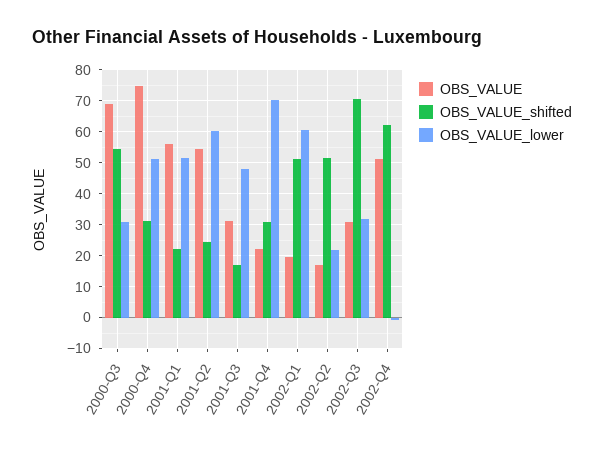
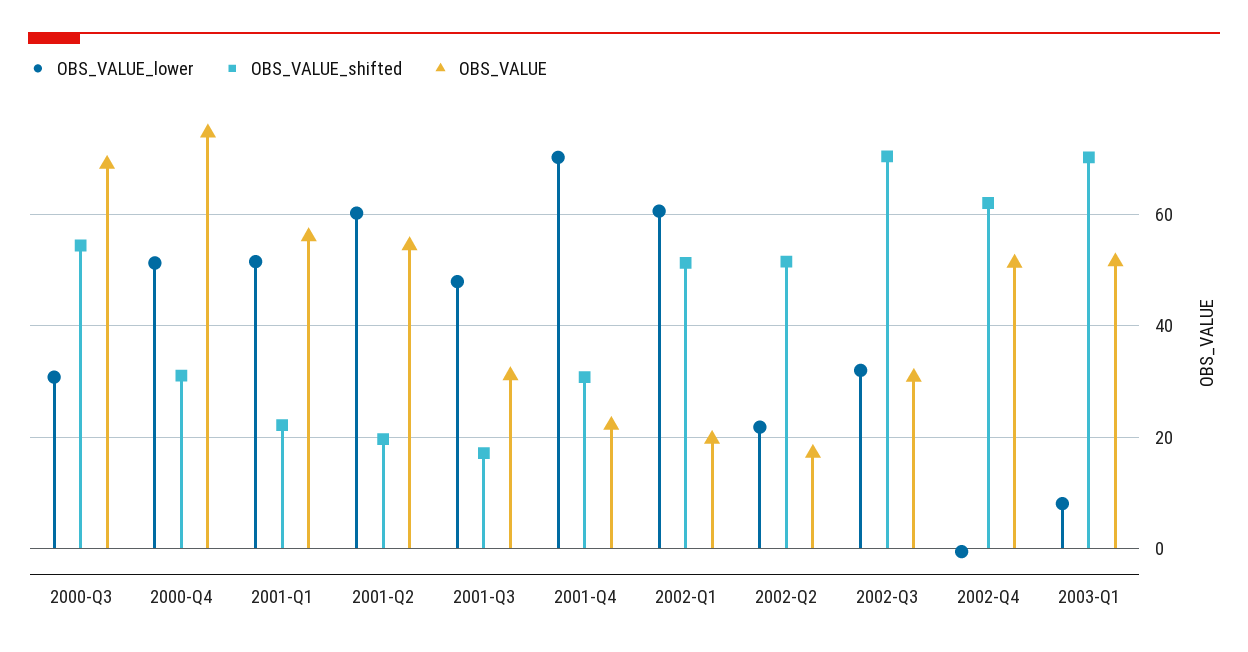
OBS_VALUE_shifted, 2001-Q2: 24 -> 20
OBS_VALUE_lower, 2003-Q1: none -> 8
OBS_VALUE_shifted, 2003-Q1: none -> 70
OBS_VALUE, 2003-Q1: none -> 52

